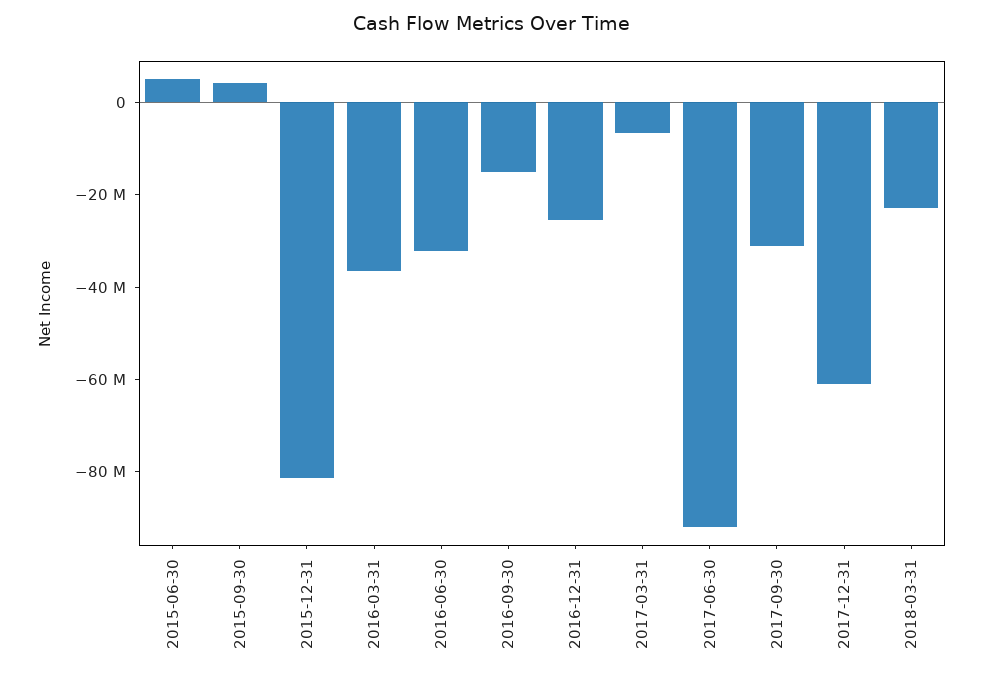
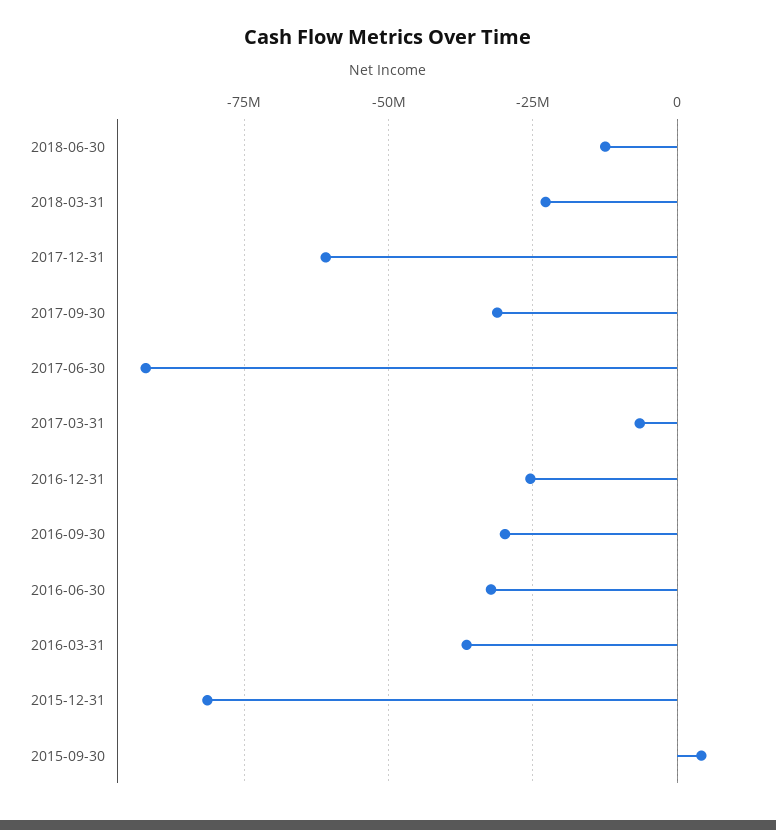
2015-06-30: 5000000 -> none
2016-09-30: -15000000 -> -30000000
2018-06-30: none -> -12500000

